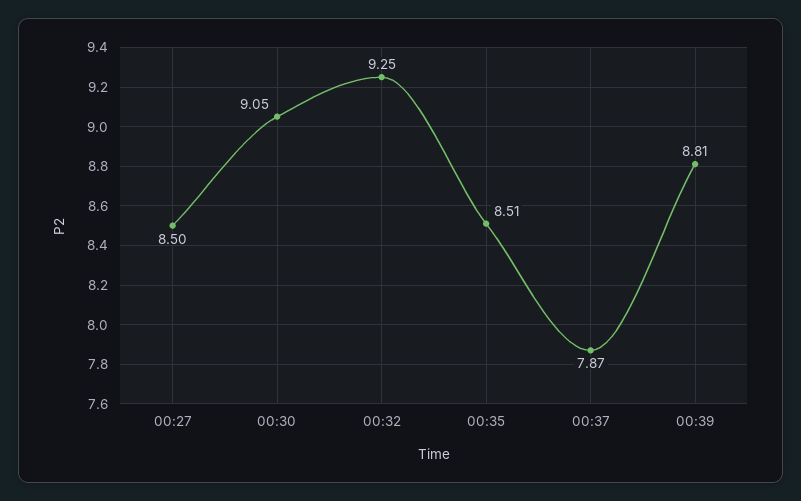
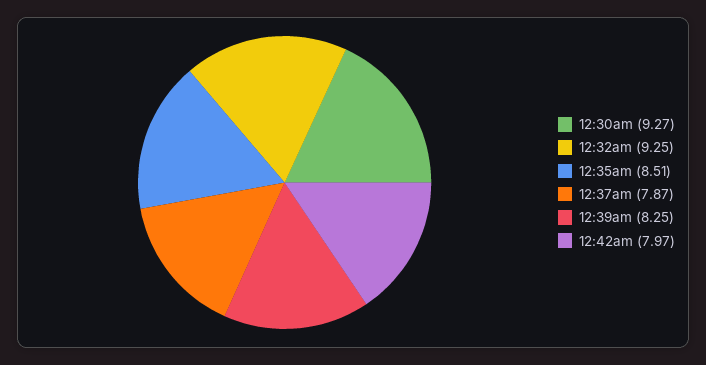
00:27: 8.5 -> none
00:30: 9.05 -> 9.27
00:39: 8.81 -> 8.25
12:42am: none -> 7.97

